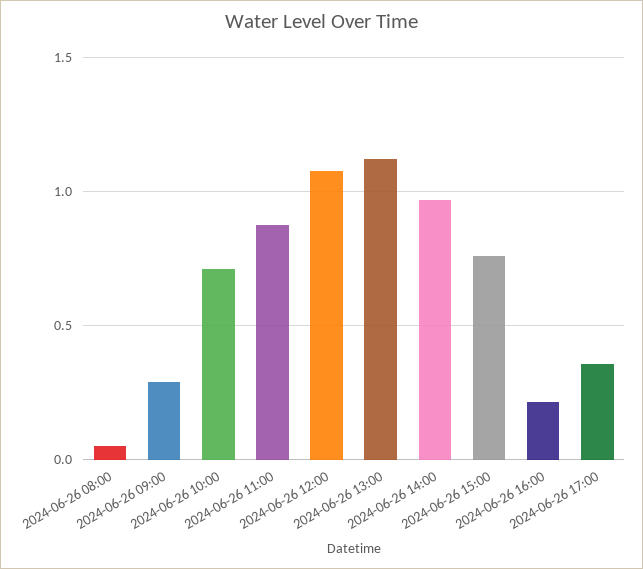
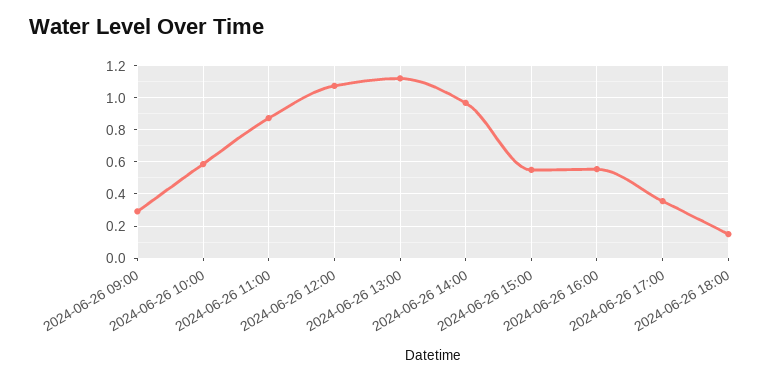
2024-06-26 08:00: 0.05 -> none
2024-06-26 10:00: 0.7 -> 0.6
2024-06-26 15:00: 0.75 -> 0.55
2024-06-26 16:00: 0.2 -> 0.55
2024-06-26 18:00: none -> 0.15

